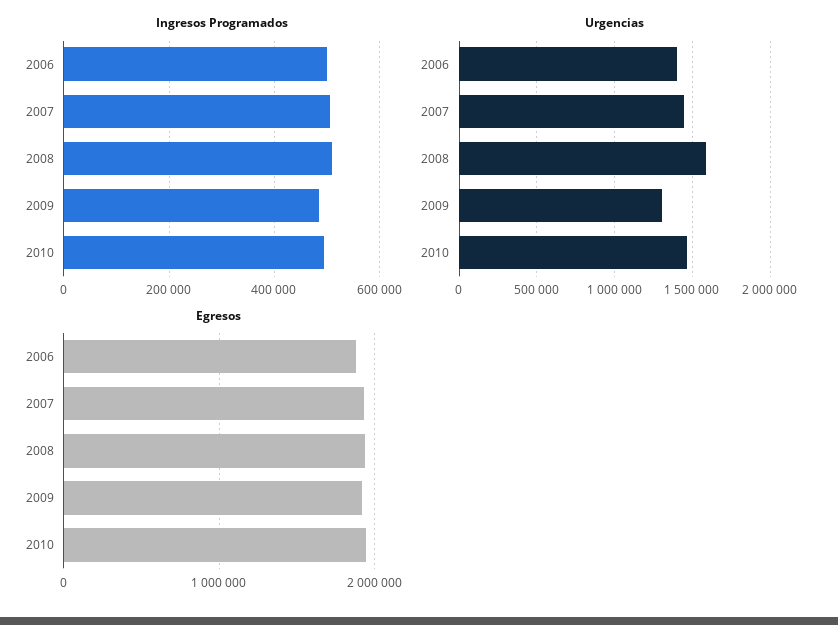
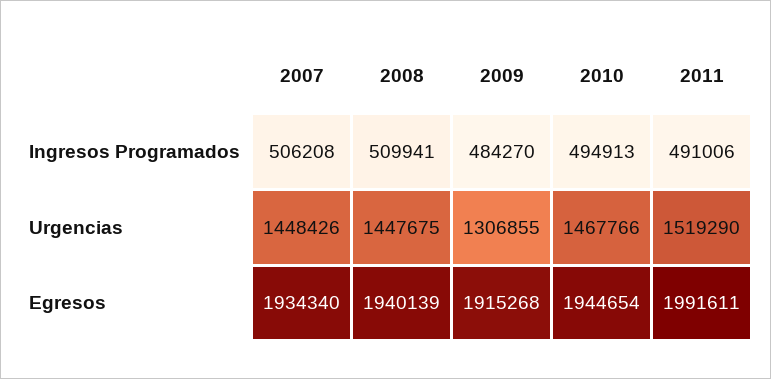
Ingresos Programados, 2006: 500000 -> none
Urgencias, 2006: 1400000 -> none
Urgencias, 2008: 1600000 -> 1447675
Egresos, 2006: 1900000 -> none
Ingresos Programados, 2011: none -> 491006
Urgencias, 2011: none -> 1519290
Egresos, 2011: none -> 1991611

